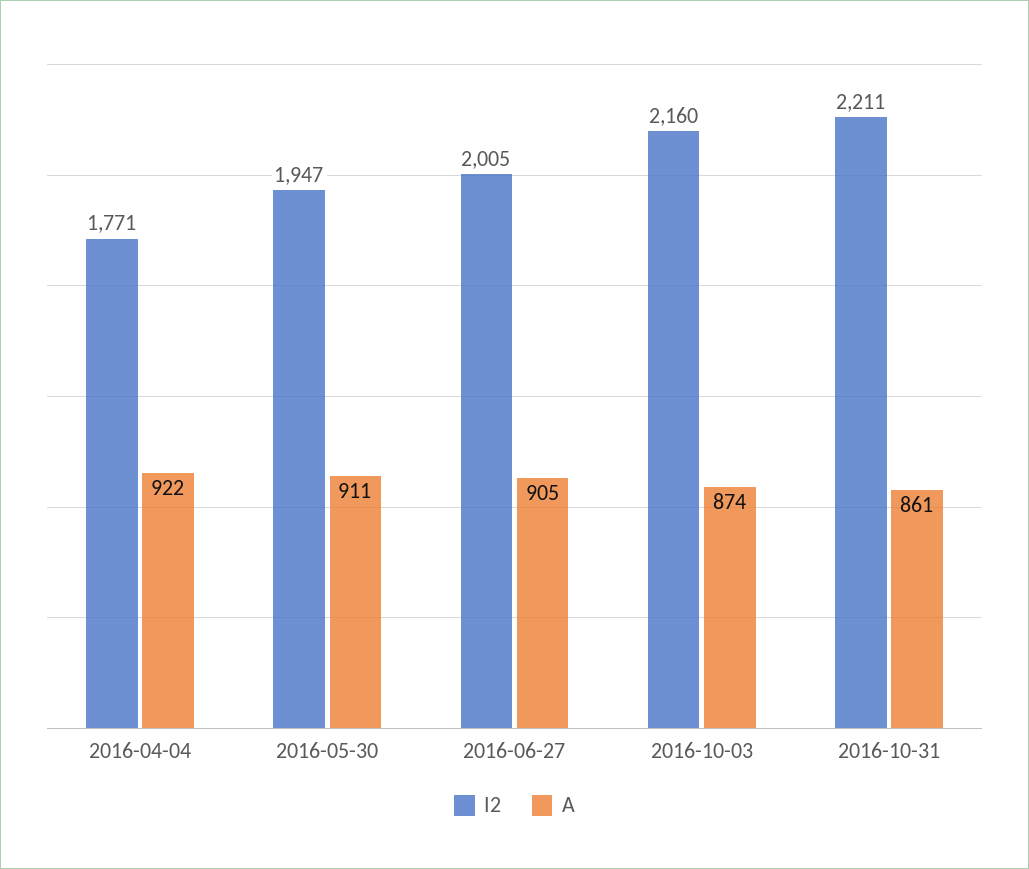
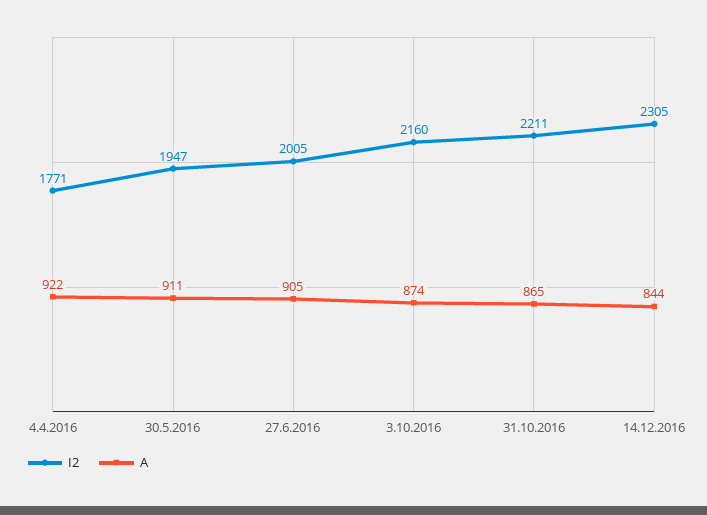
A, 2016-10-31: 861 -> 865
I2, 14.12.2016: none -> 2305
A, 14.12.2016: none -> 844

